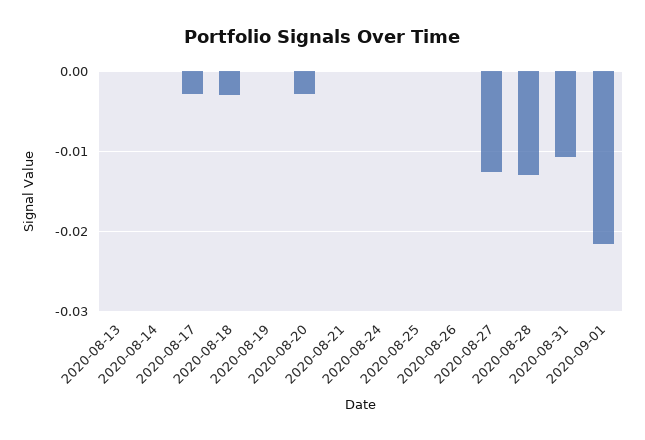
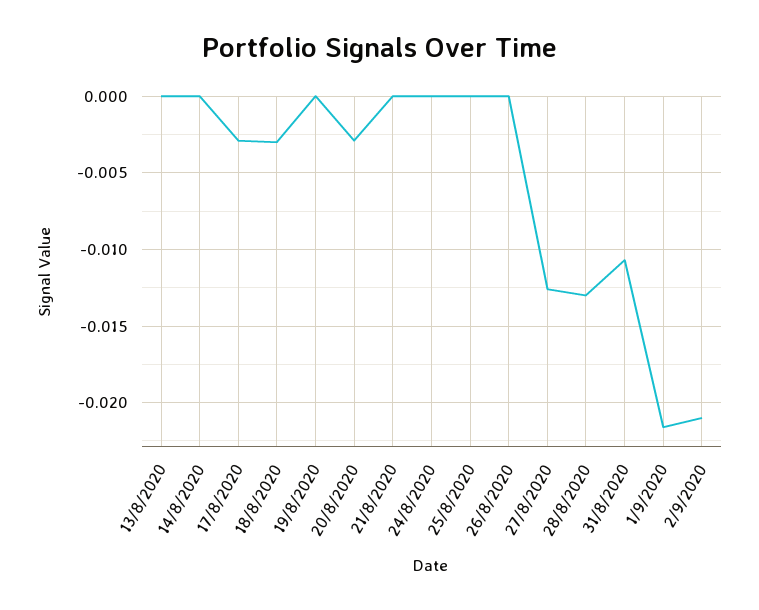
2/9/2020: none -> -0.021

